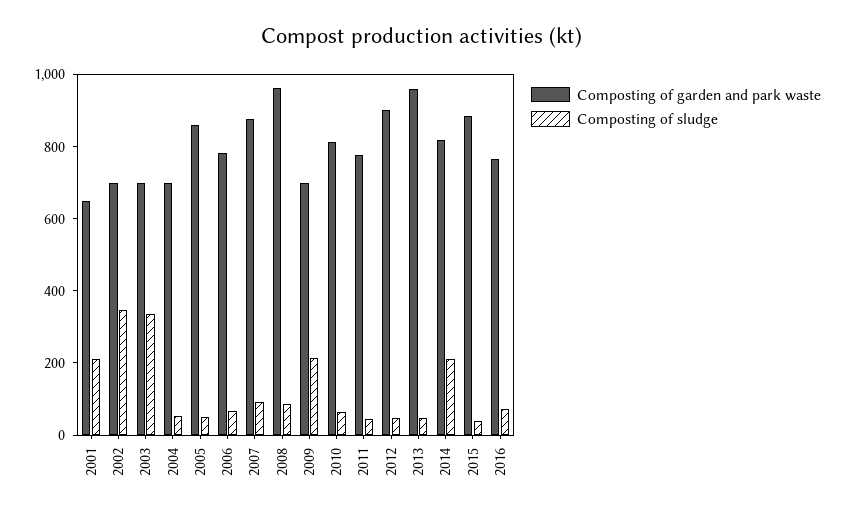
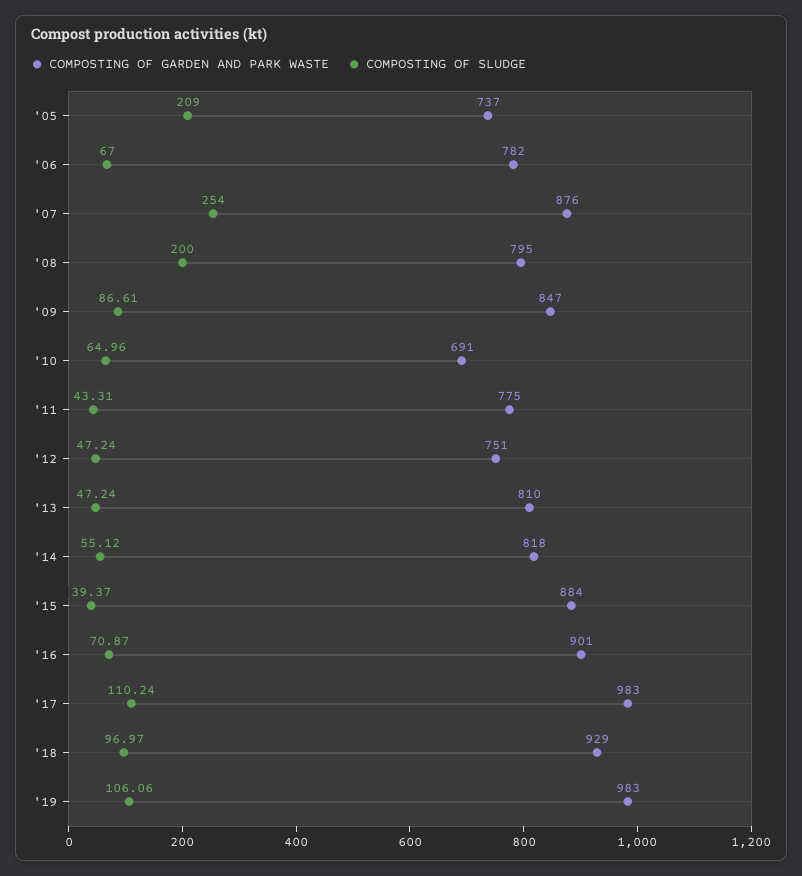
Composting of garden and park waste, 2001: 650 -> none
Composting of sludge, 2001: 200 -> none
Composting of garden and park waste, 2002: 700 -> none
Composting of sludge, 2002: 350 -> none
Composting of garden and park waste, 2003: 700 -> none
Composting of sludge, 2003: 350 -> none
Composting of garden and park waste, 2004: 700 -> none
Composting of sludge, 2004: 50 -> none
Composting of garden and park waste, 2005: 850 -> 737
Composting of sludge, 2005: 50 -> 209
Composting of sludge, 2007: 100 -> 254
Composting of garden and park waste, 2008: 950 -> 795
Composting of sludge, 2008: 100 -> 200
Composting of garden and park waste, 2009: 700 -> 847
Composting of sludge, 2009: 200 -> 86.61
Composting of garden and park waste, 2010: 800 -> 691
Composting of garden and park waste, 2012: 900 -> 751
Composting of garden and park waste, 2013: 950 -> 810
Composting of sludge, 2014: 200 -> 55.12
Composting of garden and park waste, 2016: 750 -> 901
Composting of garden and park waste, '17: none -> 983
Composting of sludge, '17: none -> 110.24
Composting of garden and park waste, '18: none -> 929
Composting of sludge, '18: none -> 96.97
Composting of garden and park waste, '19: none -> 983
Composting of sludge, '19: none -> 106.06

